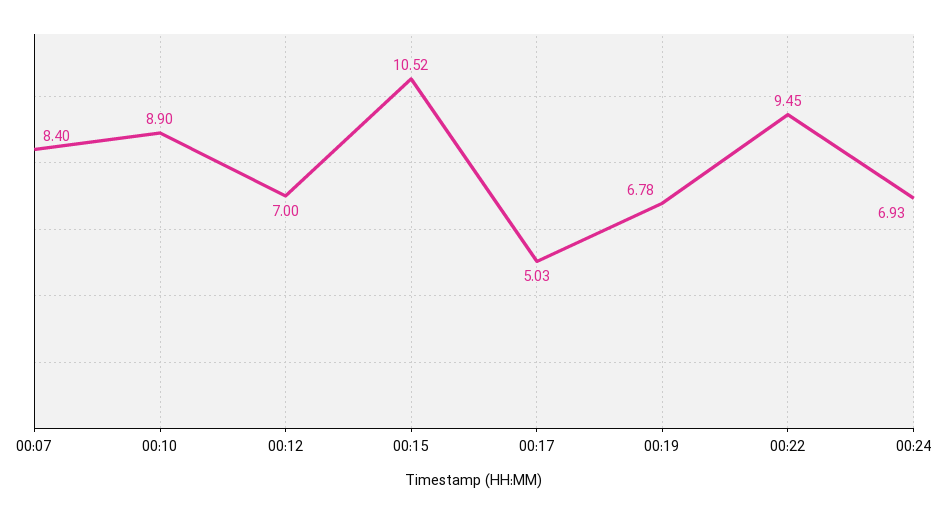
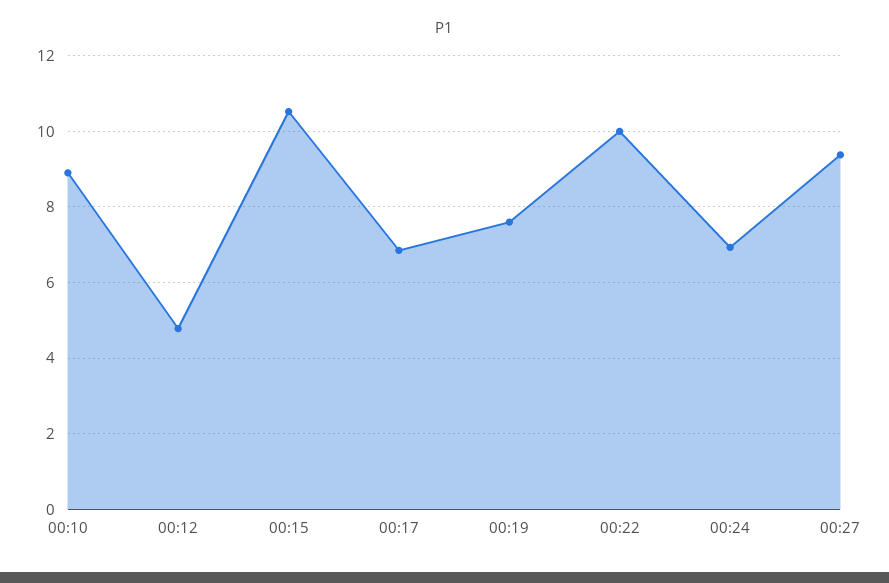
00:07: 8.4 -> none
00:12: 7 -> 4.8
00:17: 5.03 -> 6.8
00:19: 6.78 -> 7.6
00:22: 9.45 -> 10
00:27: none -> 9.4

